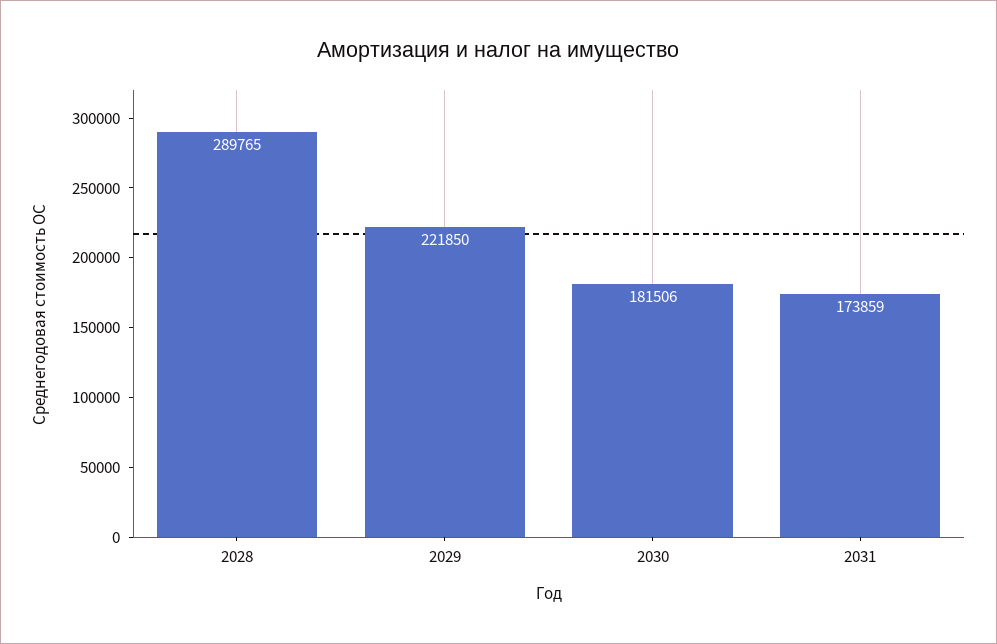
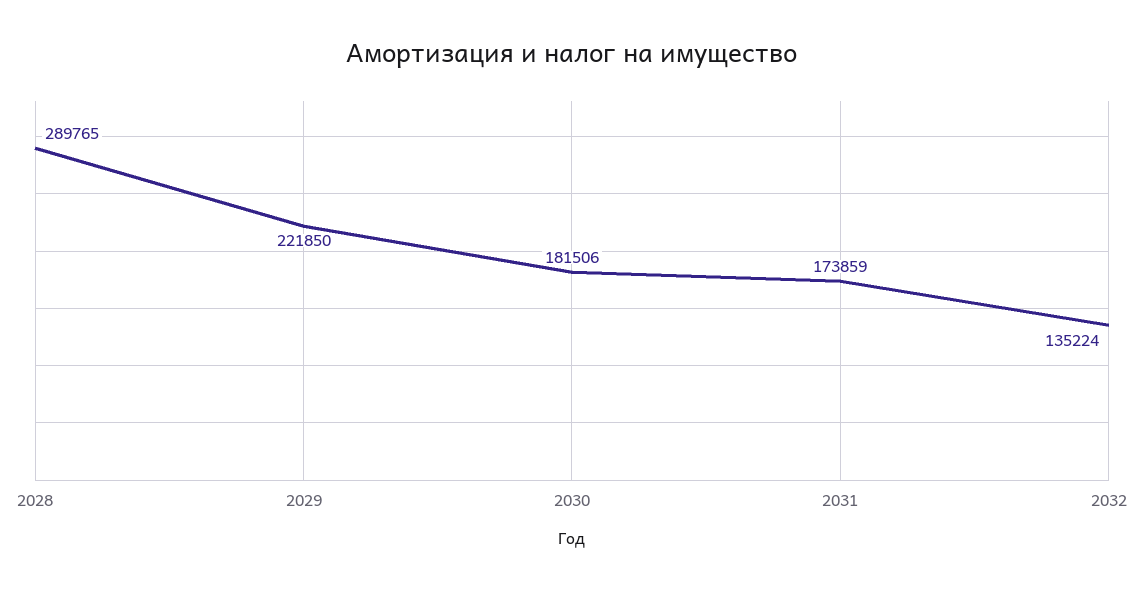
2032: none -> 135224

